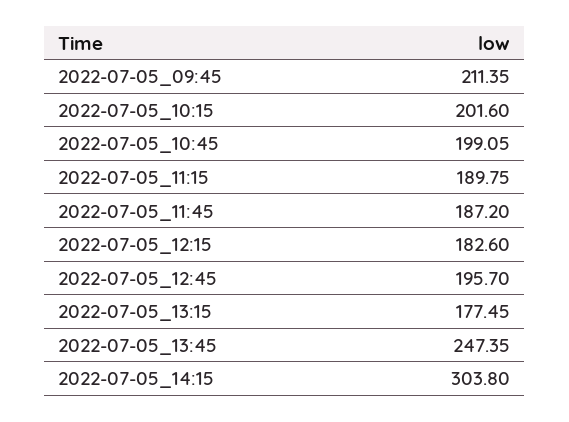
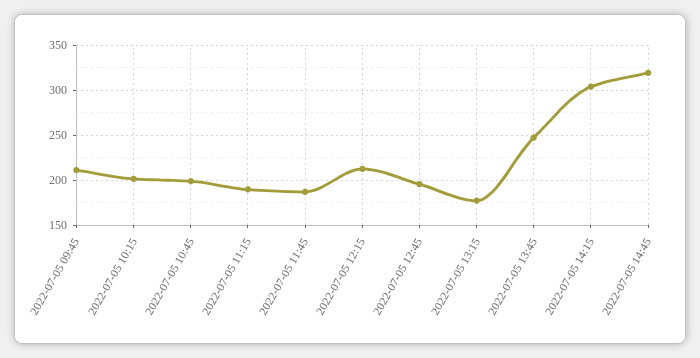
2022-07-05_12:15: 182.6 -> 210
2022-07-05 14:45: none -> 320

